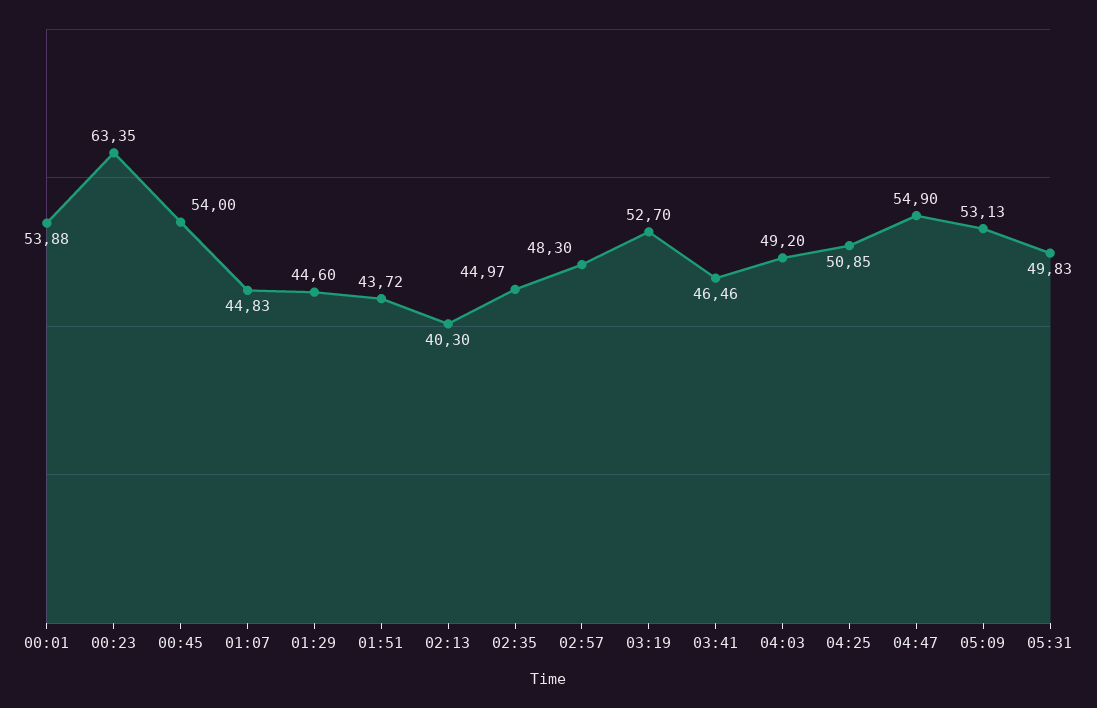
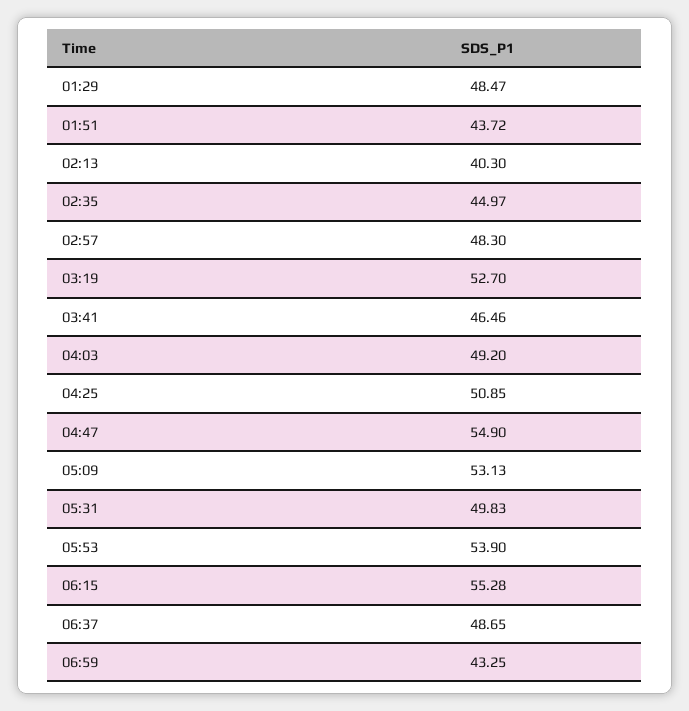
00:01: 53.88 -> none
00:23: 63.35 -> none
00:45: 54 -> none
01:07: 44.83 -> none
01:29: 44.6 -> 48.47
05:53: none -> 53.9
06:15: none -> 55.28
06:37: none -> 48.65
06:59: none -> 43.25

